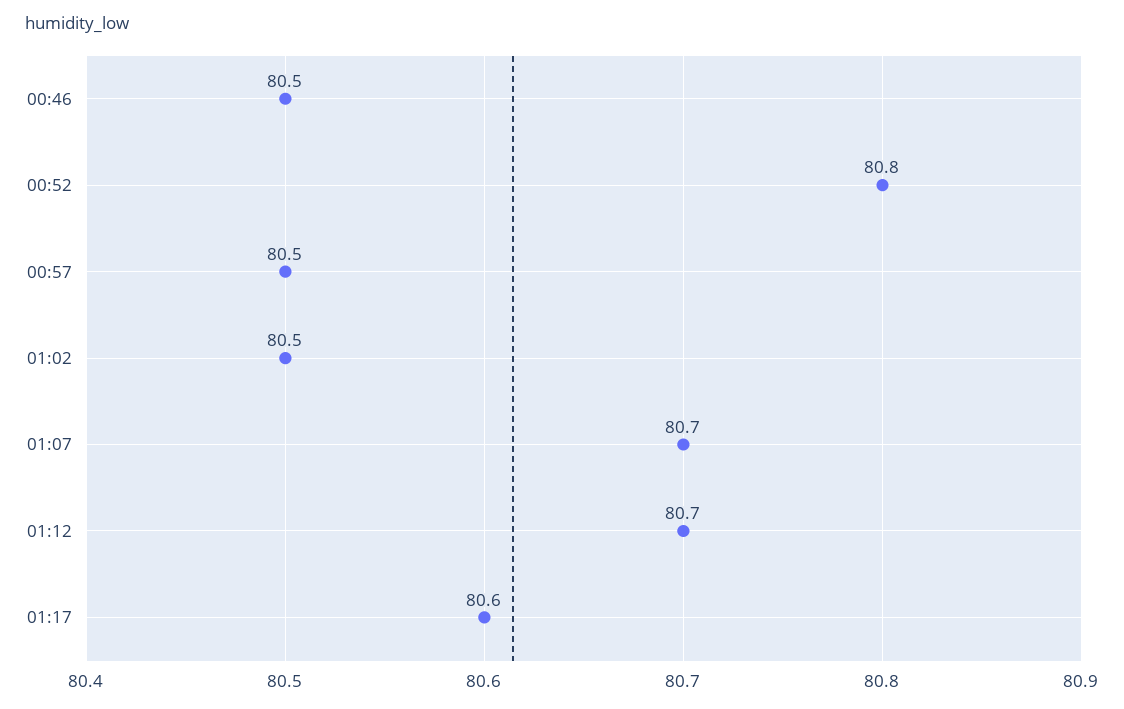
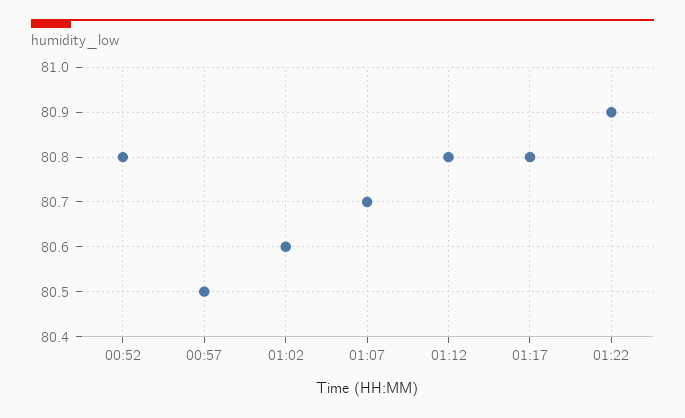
00:46: 80.5 -> none
01:02: 80.5 -> 80.6
01:12: 80.7 -> 80.8
01:17: 80.6 -> 80.8
01:22: none -> 80.9

